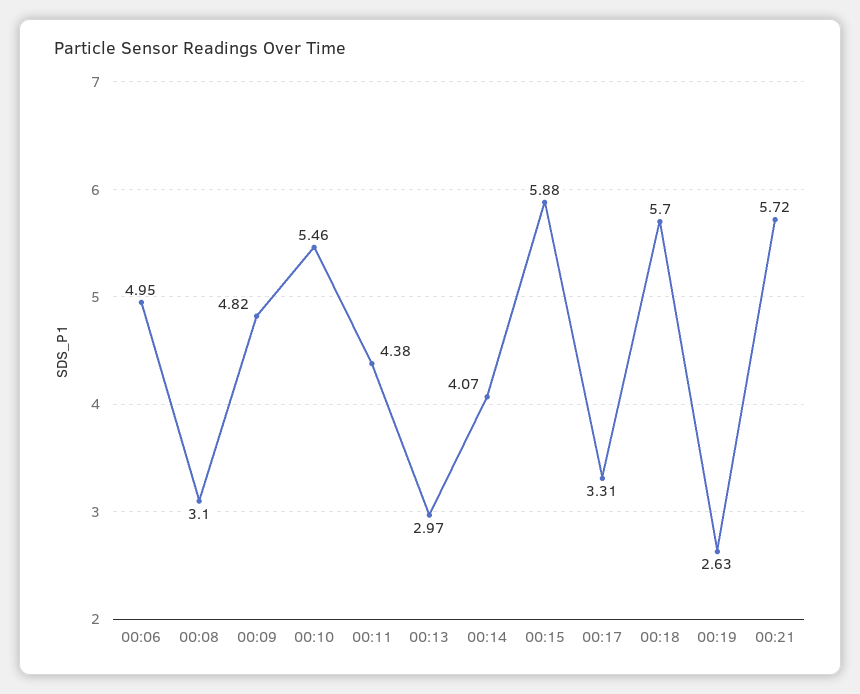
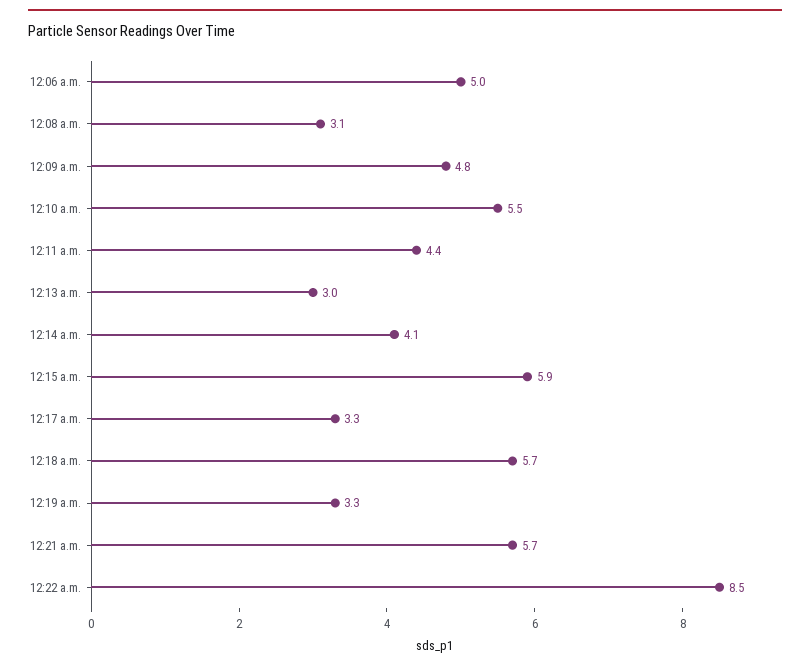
00:19: 2.63 -> 3.3
12:22 a.m.: none -> 8.5

